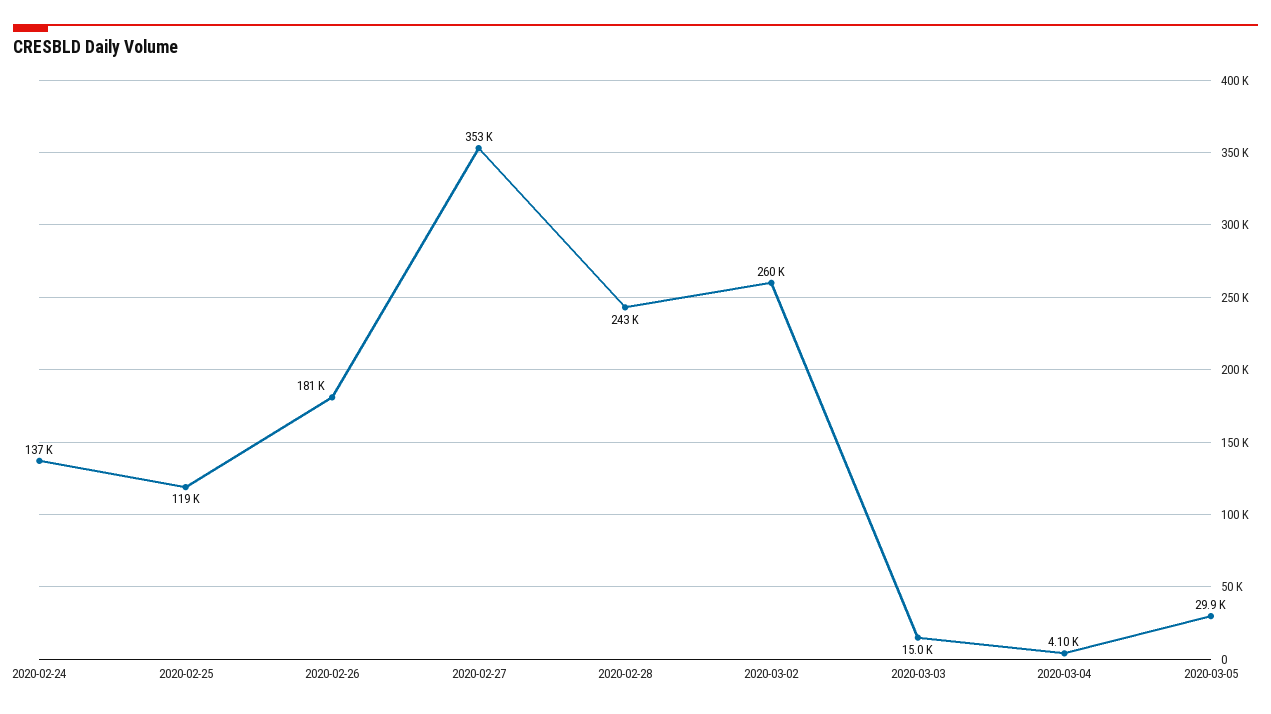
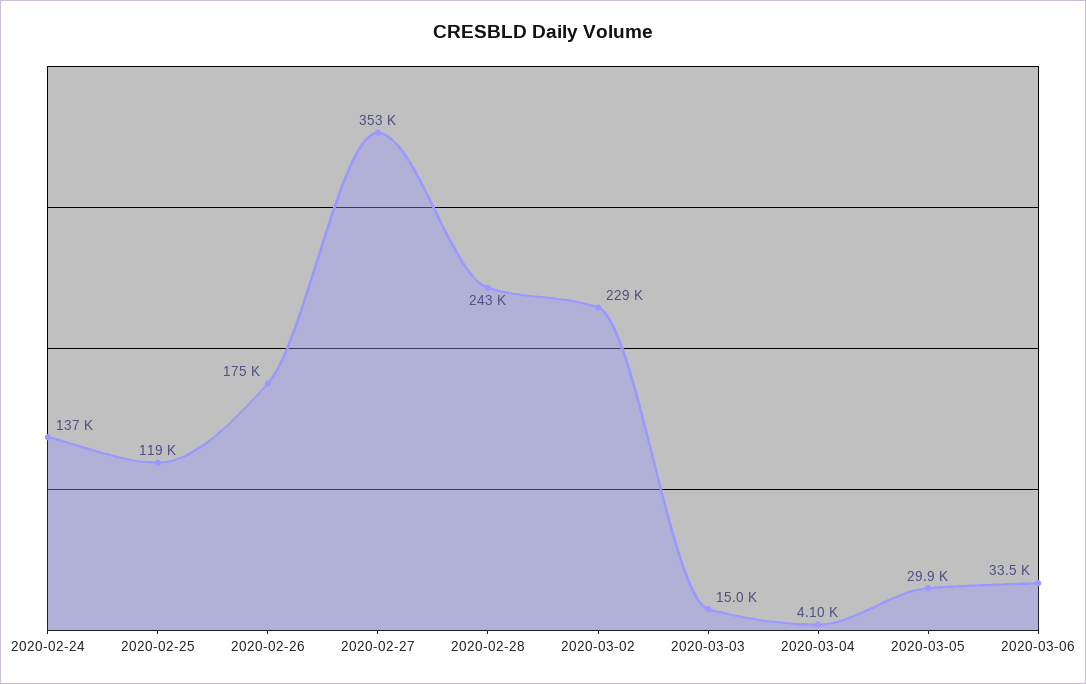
2020-02-26: 181000 -> 175000
2020-03-02: 260000 -> 229000
2020-03-06: none -> 33500

